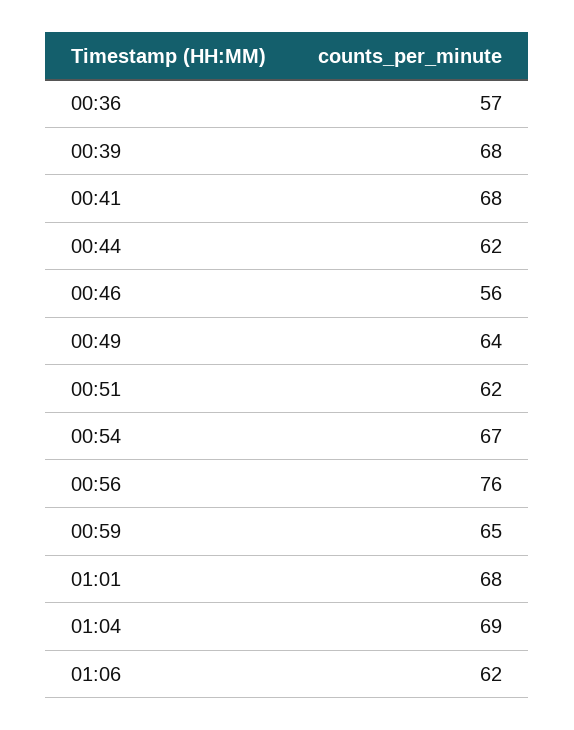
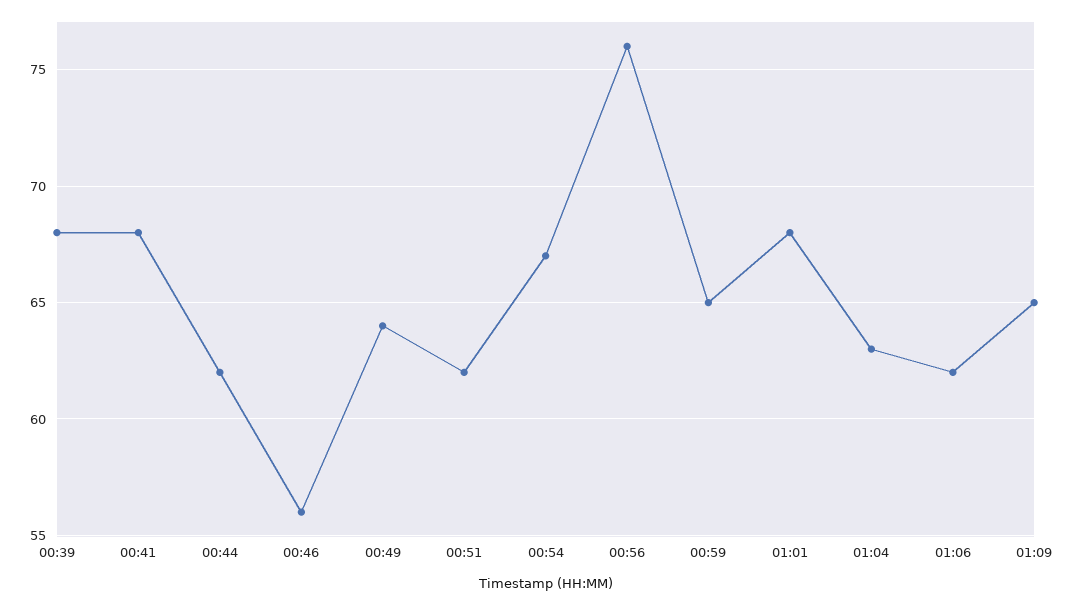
00:36: 57 -> none
01:04: 69 -> 63
01:09: none -> 65

